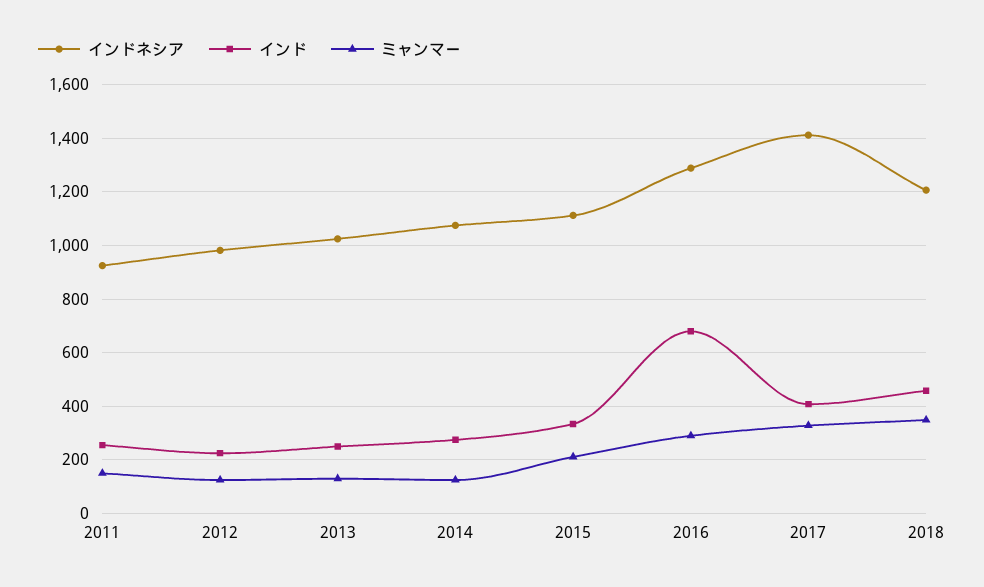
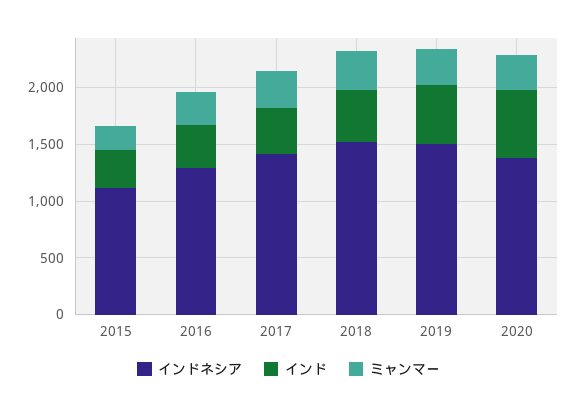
インドネシア, 2011: 925 -> none
インド, 2011: 250 -> none
ミャンマー, 2011: 150 -> none
インドネシア, 2012: 975 -> none
インド, 2012: 225 -> none
ミャンマー, 2012: 125 -> none
インドネシア, 2013: 1025 -> none
インド, 2013: 250 -> none
ミャンマー, 2013: 125 -> none
インドネシア, 2014: 1075 -> none
インド, 2014: 275 -> none
ミャンマー, 2014: 125 -> none
インド, 2016: 675 -> 400
インドネシア, 2018: 1200 -> 1500
インドネシア, 2019: none -> 1500
インド, 2019: none -> 500
ミャンマー, 2019: none -> 300
インドネシア, 2020: none -> 1400
インド, 2020: none -> 600
ミャンマー, 2020: none -> 300

